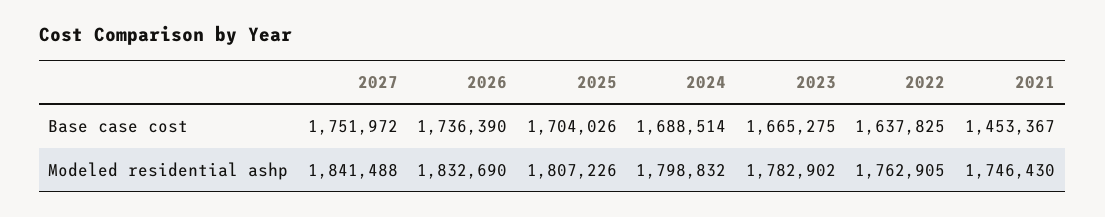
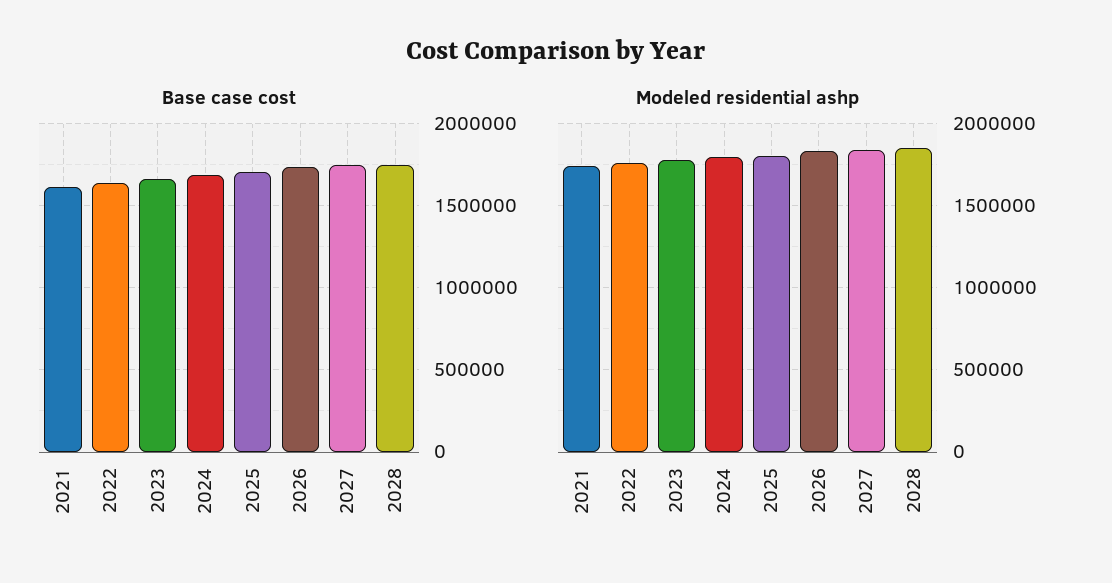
Base case cost, 2021: 1453367 -> 1600000
Base case cost, 2028: none -> 1750000
Modeled residential ashp, 2028: none -> 1850000

